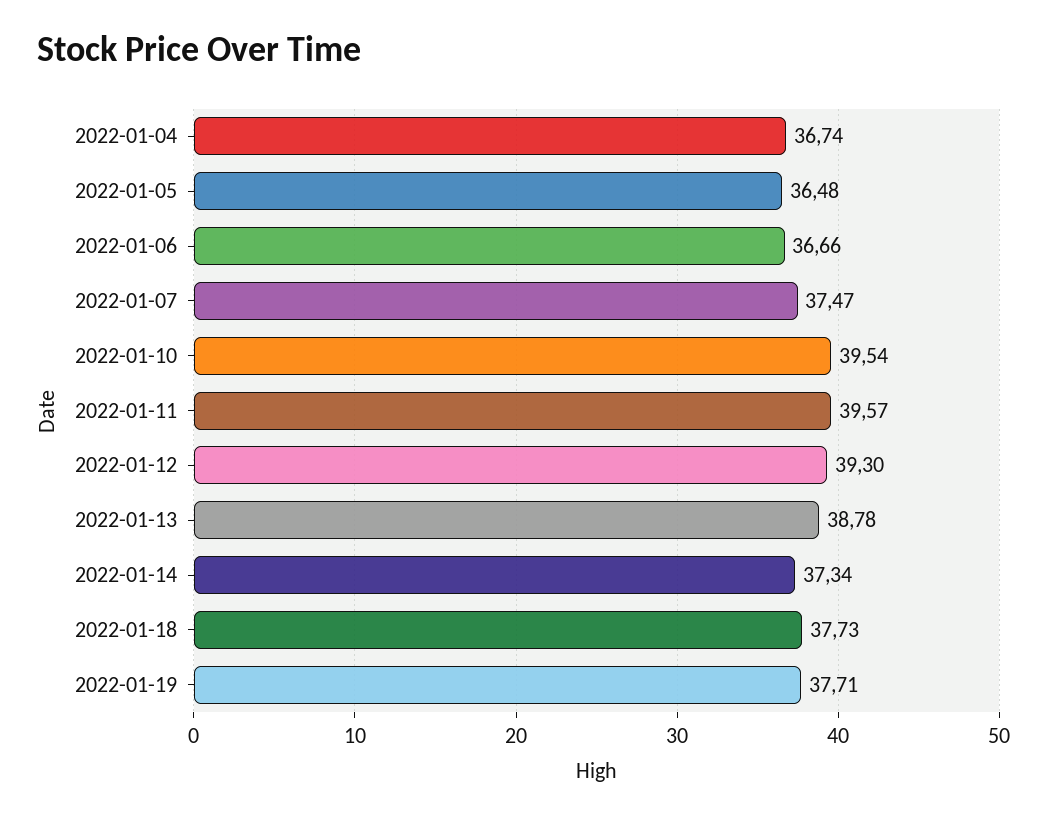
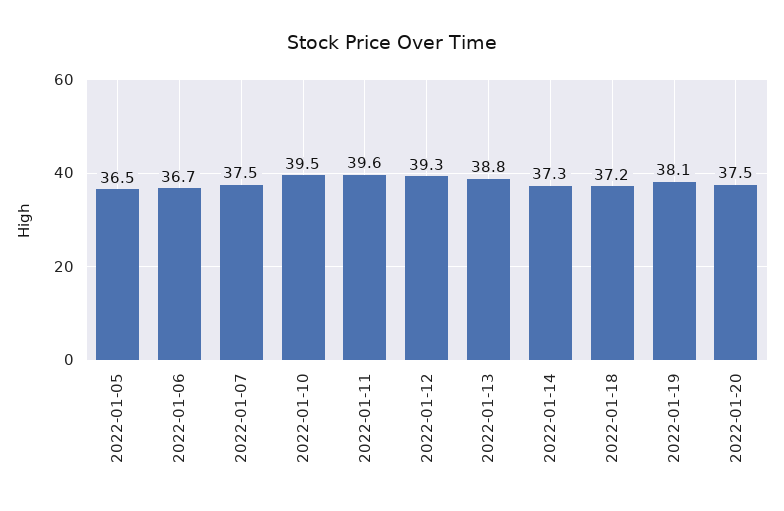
2022-01-04: 36.74 -> none
2022-01-18: 37.73 -> 37.2
2022-01-19: 37.71 -> 38.1
2022-01-20: none -> 37.5

